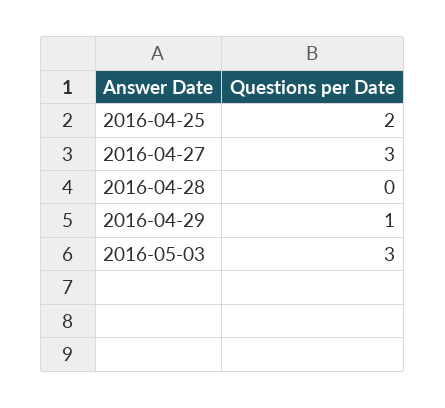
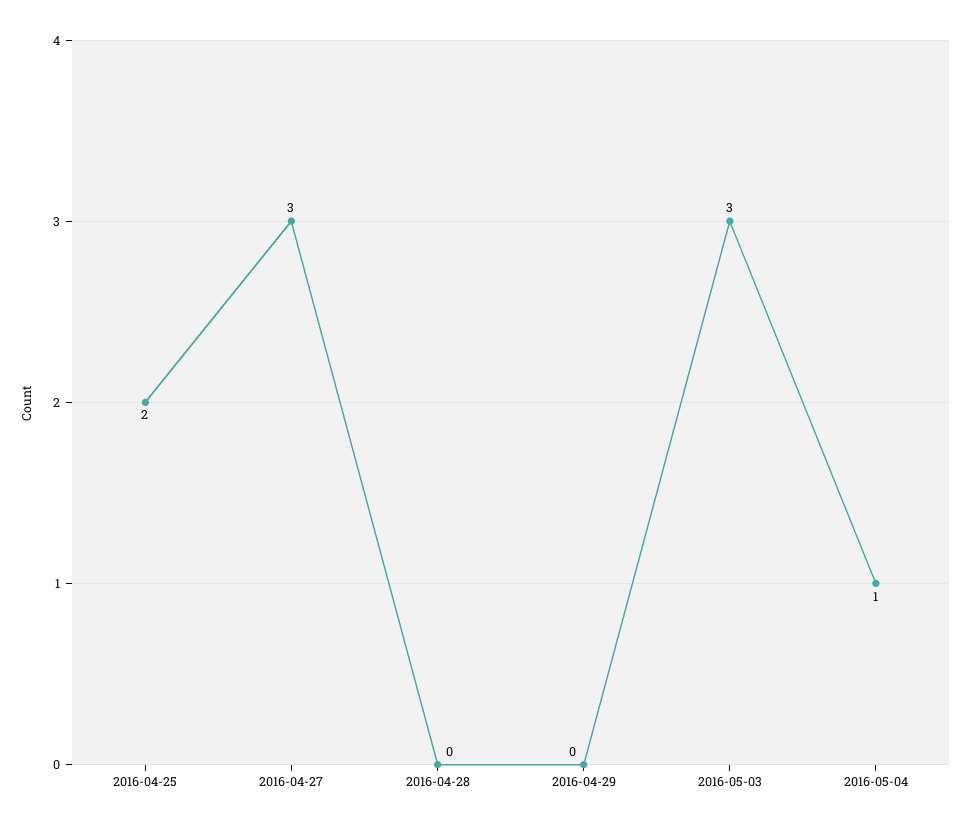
2016-04-29: 1 -> 0
2016-05-04: none -> 1

